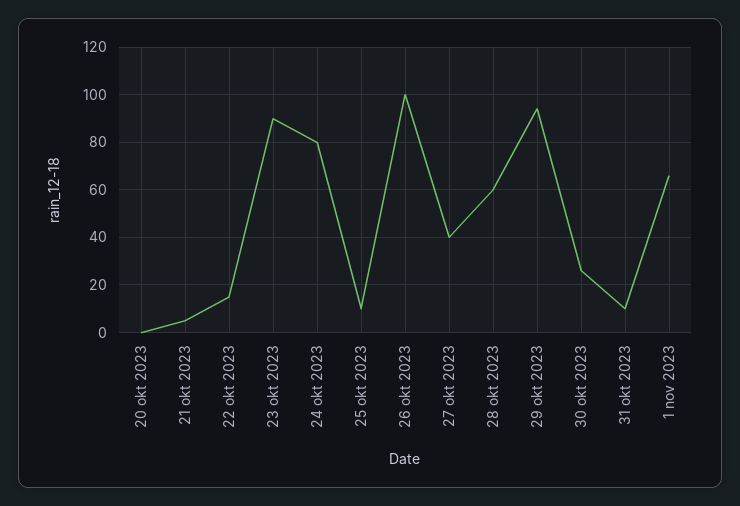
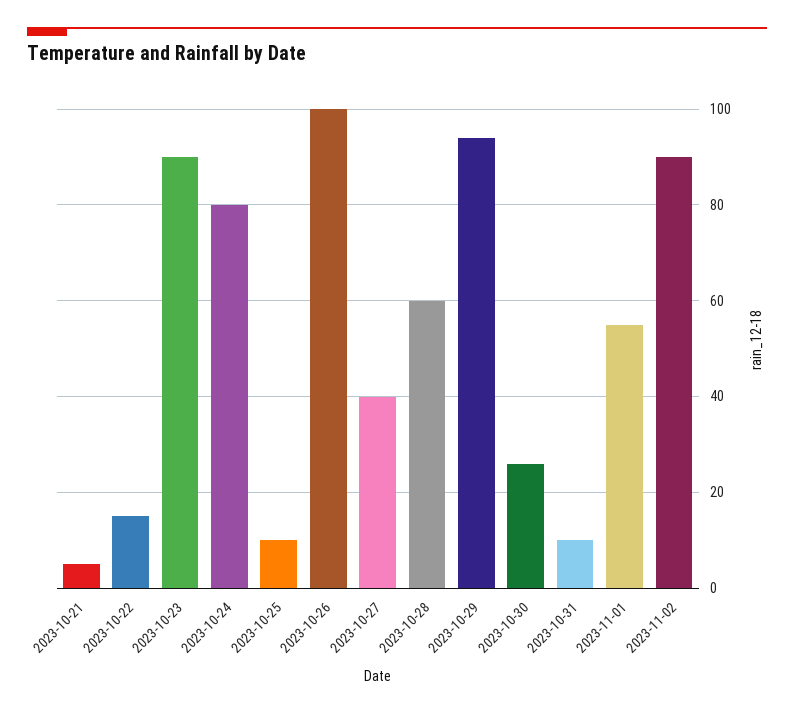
20 okt 2023: 0 -> none
1 nov 2023: 65 -> 55
2023-11-02: none -> 90

